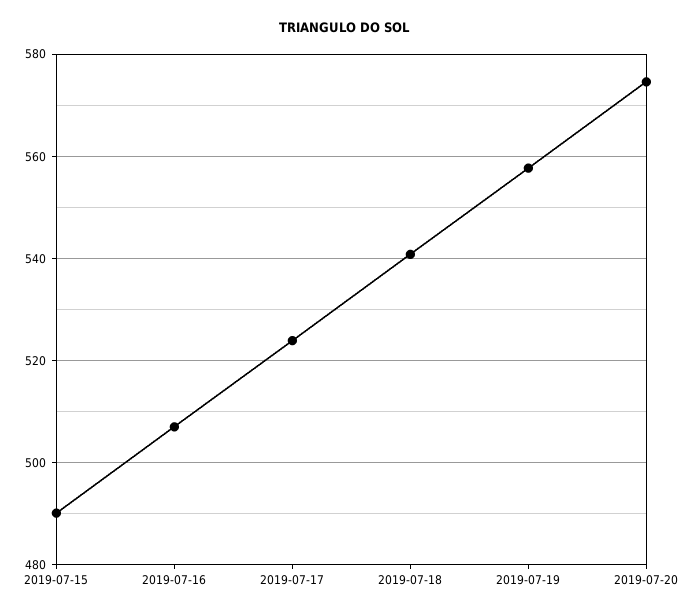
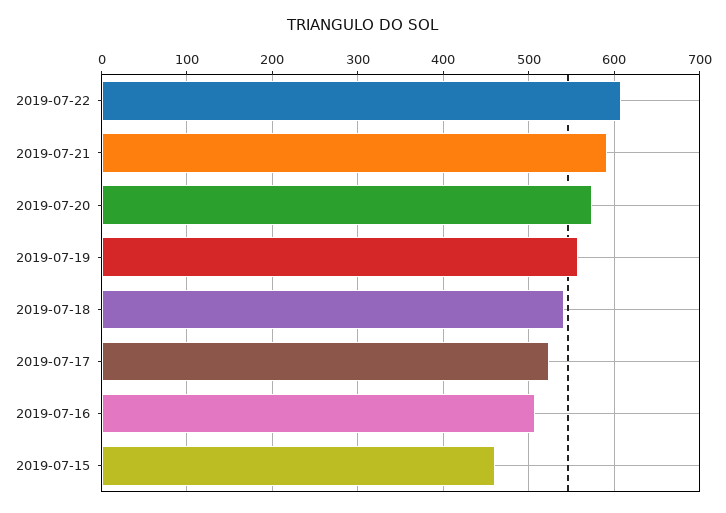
2019-07-15: 490 -> 460
2019-07-22: none -> 610
2019-07-21: none -> 590

